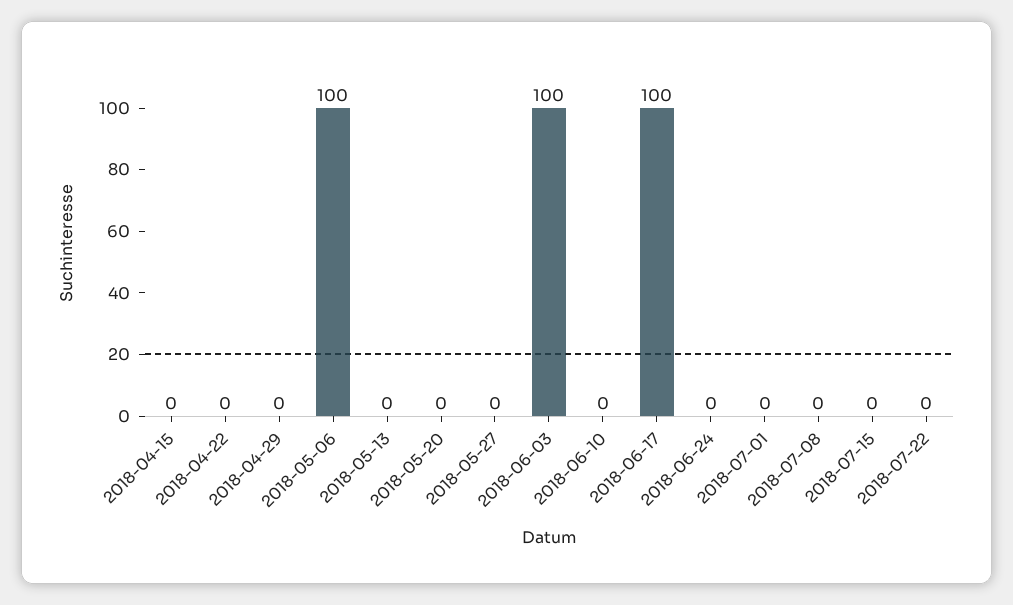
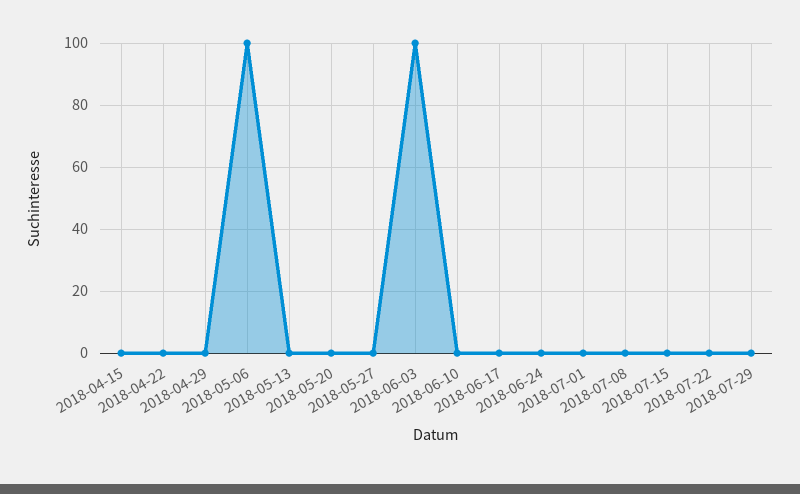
2018-06-17: 100 -> 0
2018-07-29: none -> 0

